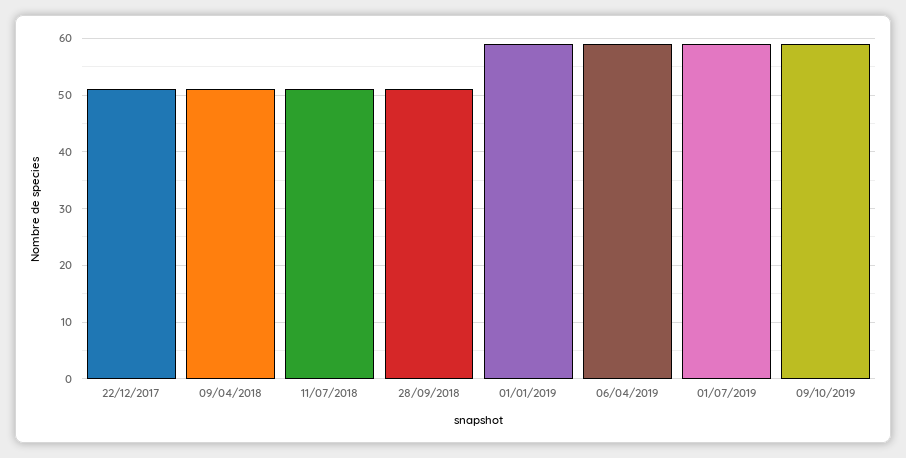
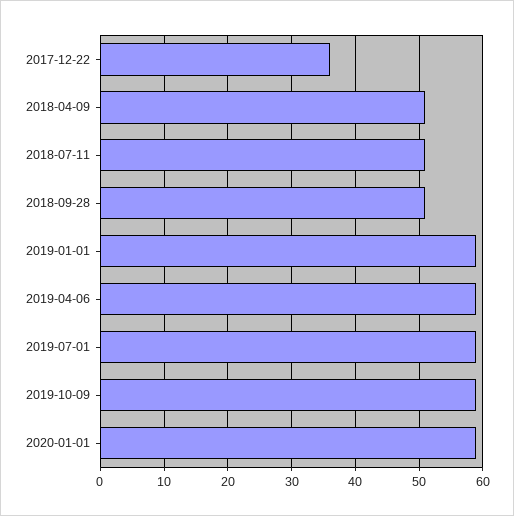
22/12/2017: 50 -> 36
2020-01-01: none -> 59

